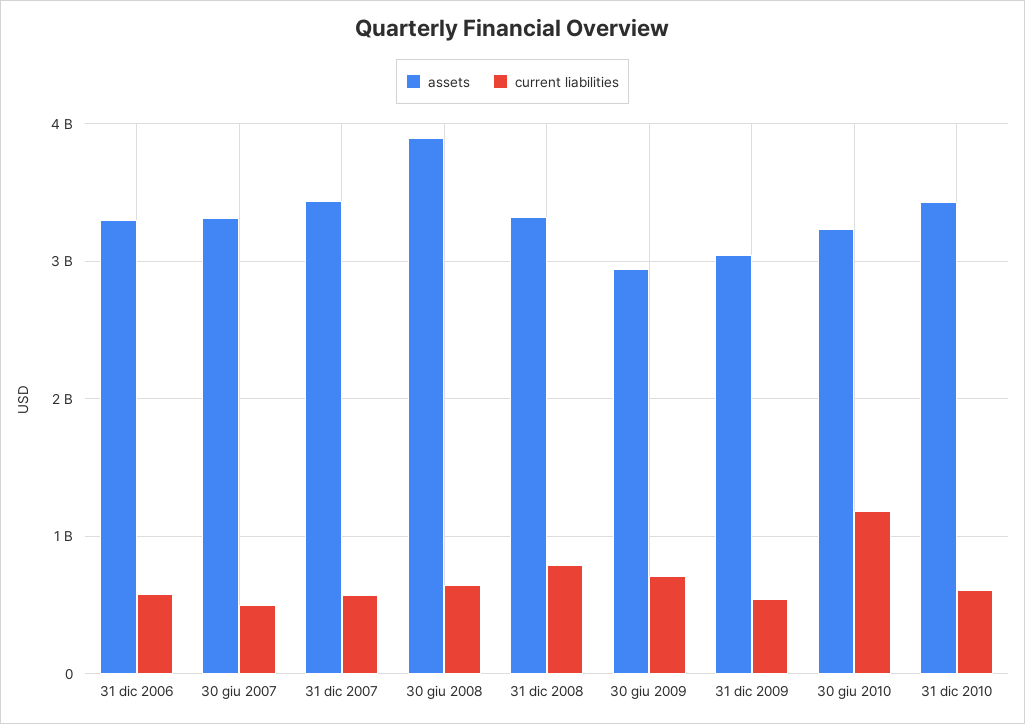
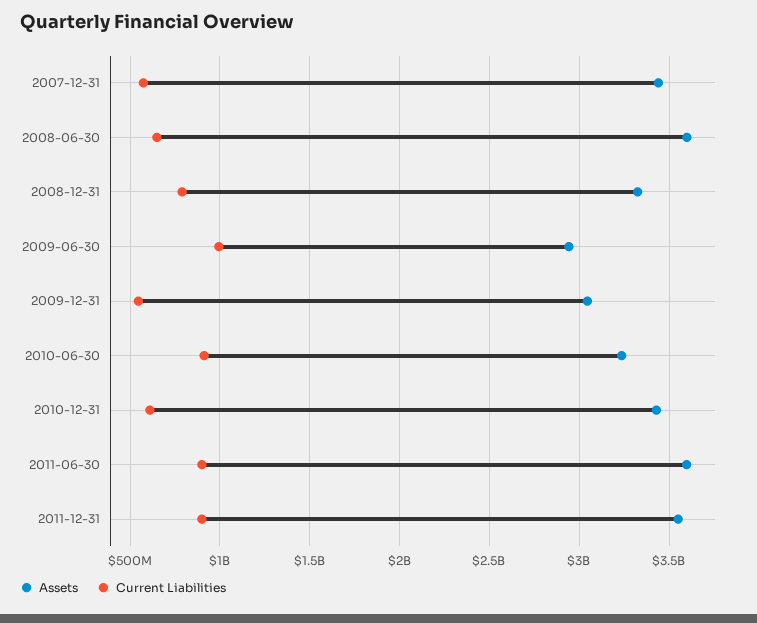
assets, 31 dic 2006: 3300000000 -> none
current liabilities, 31 dic 2006: 600000000 -> none
assets, 30 giu 2007: 3300000000 -> none
current liabilities, 30 giu 2007: 500000000 -> none
assets, 30 giu 2008: 3900000000 -> 3600000000
current liabilities, 30 giu 2009: 700000000 -> 1000000000
current liabilities, 30 giu 2010: 1200000000 -> 900000000
assets, 2011-06-30: none -> 3600000000
current liabilities, 2011-06-30: none -> 900000000
assets, 2011-12-31: none -> 3550000000
current liabilities, 2011-12-31: none -> 900000000

